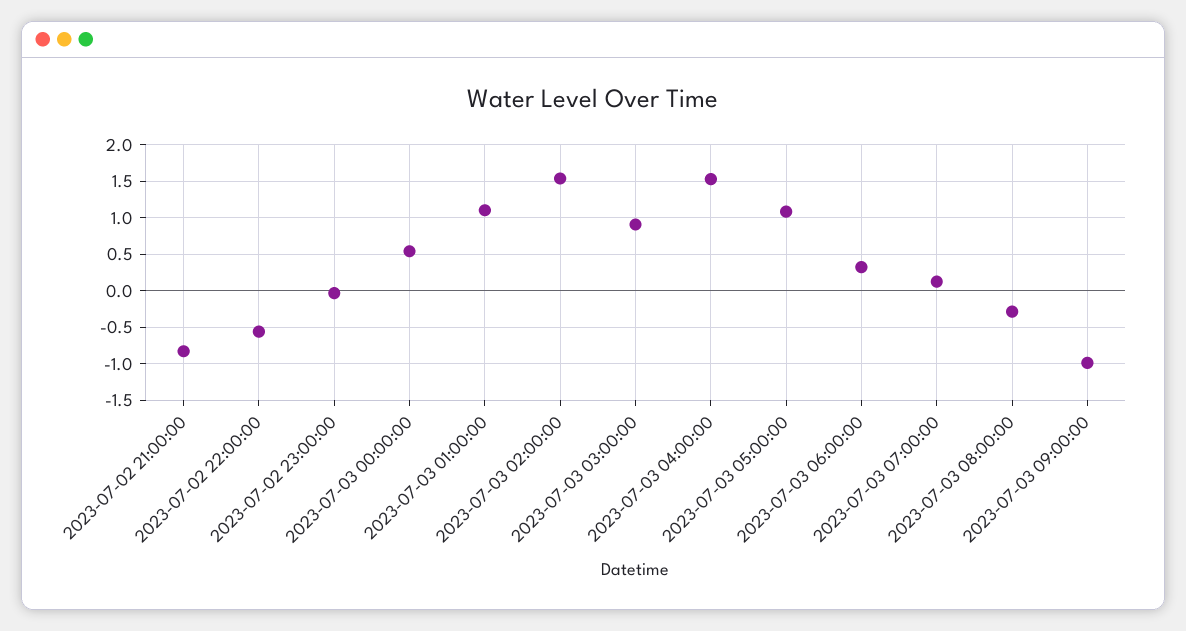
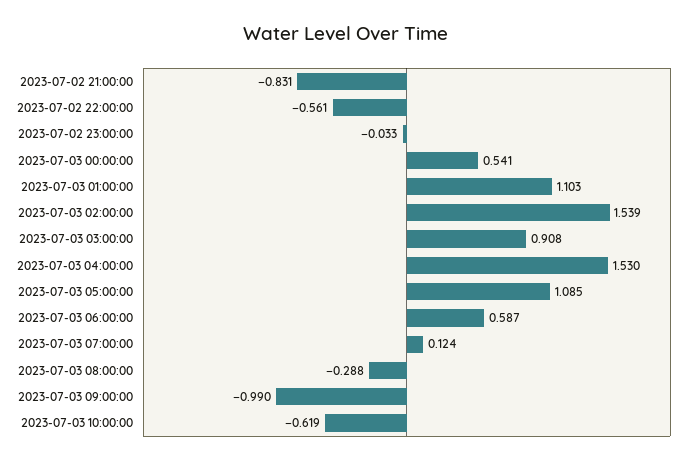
2023-07-03 06:00:00: 0.3 -> 0.587
2023-07-03 10:00:00: none -> -0.619

